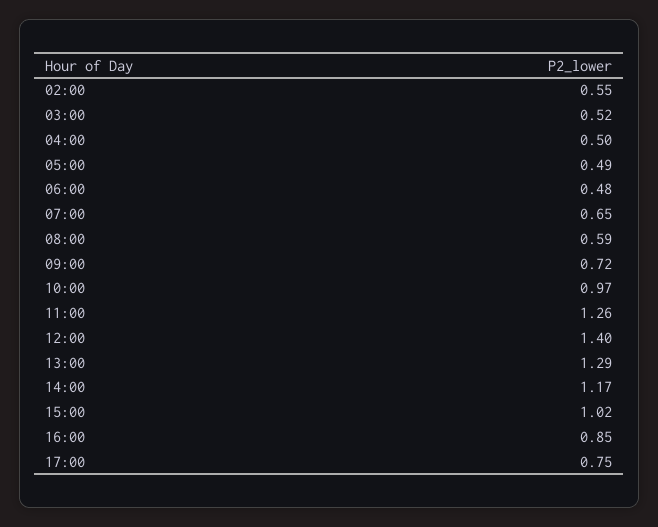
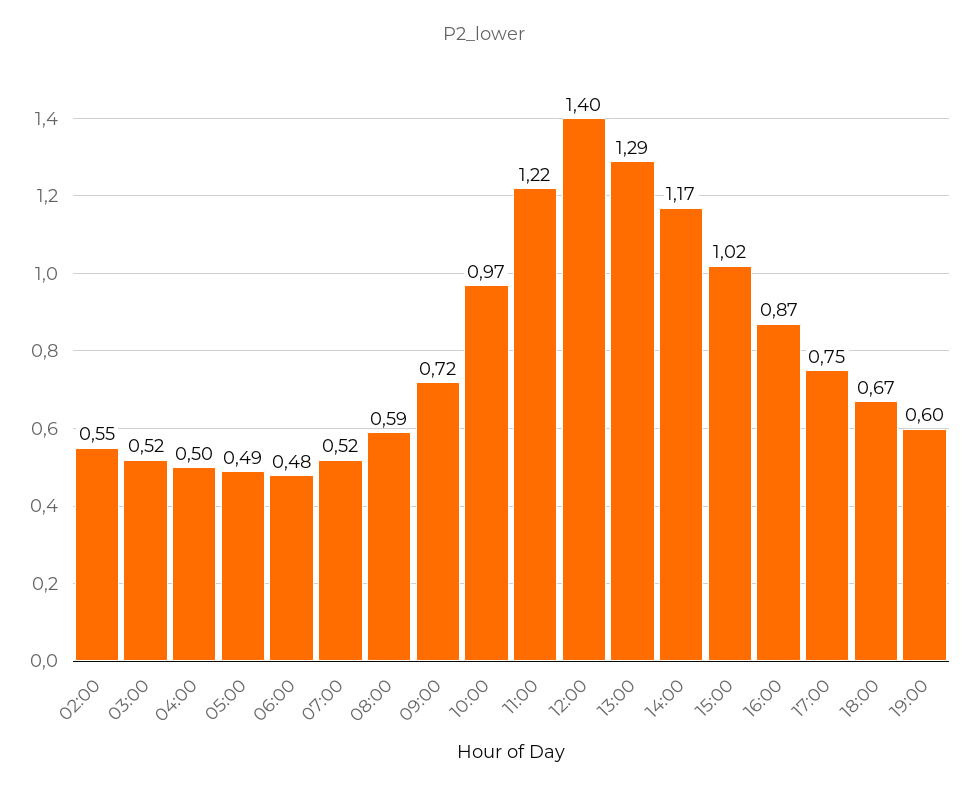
07:00: 0.65 -> 0.52
11:00: 1.26 -> 1.22
16:00: 0.85 -> 0.87
18:00: none -> 0.67
19:00: none -> 0.6

